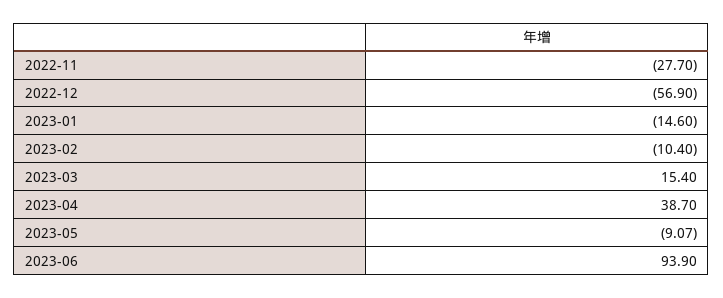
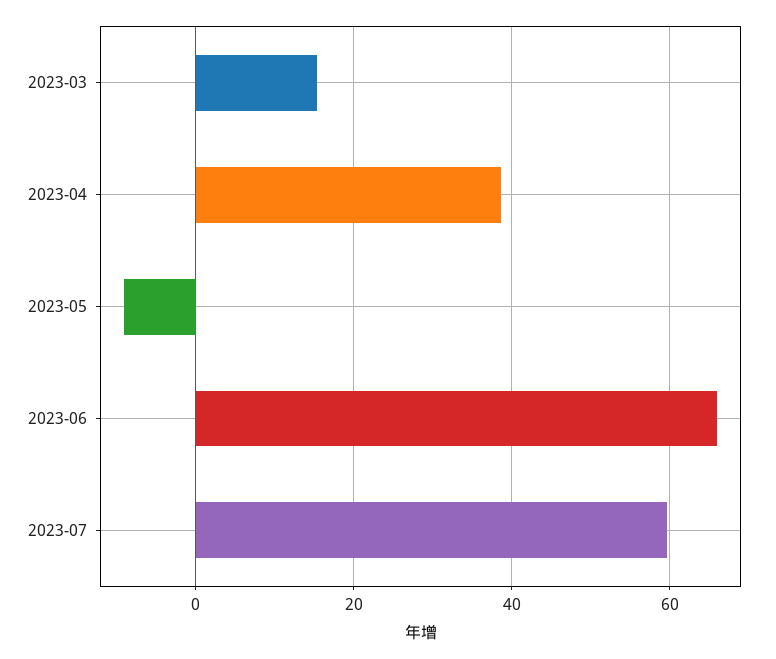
2022-11: -27.7 -> none
2022-12: -56.9 -> none
2023-01: -14.6 -> none
2023-02: -10.4 -> none
2023-06: 93.9 -> 66
2023-07: none -> 60

